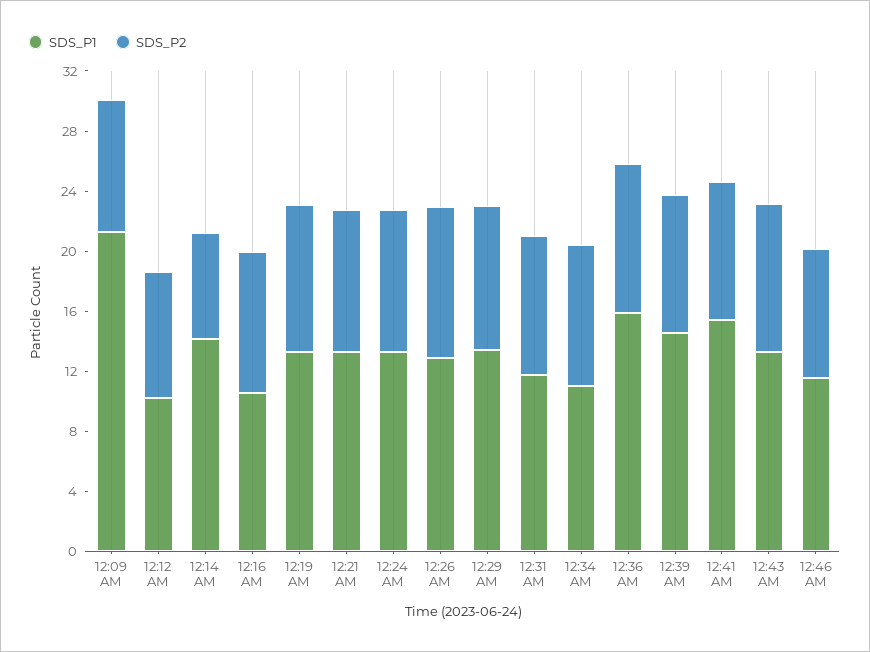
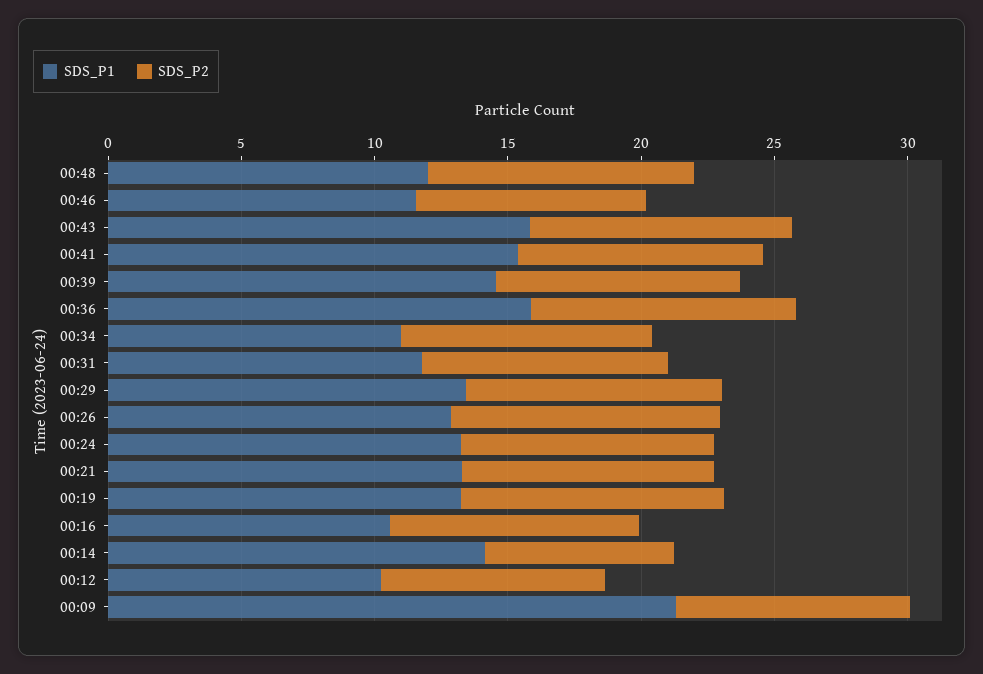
SDS_P1, 12:43 AM: 13 -> 16
SDS_P1, 00:48: none -> 12
SDS_P2, 00:48: none -> 10

